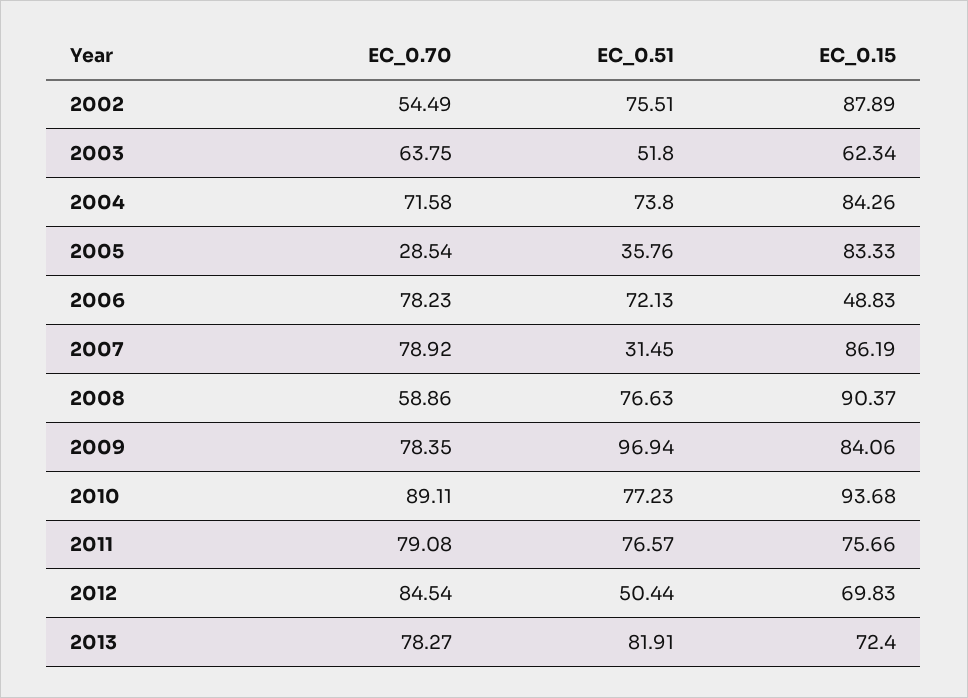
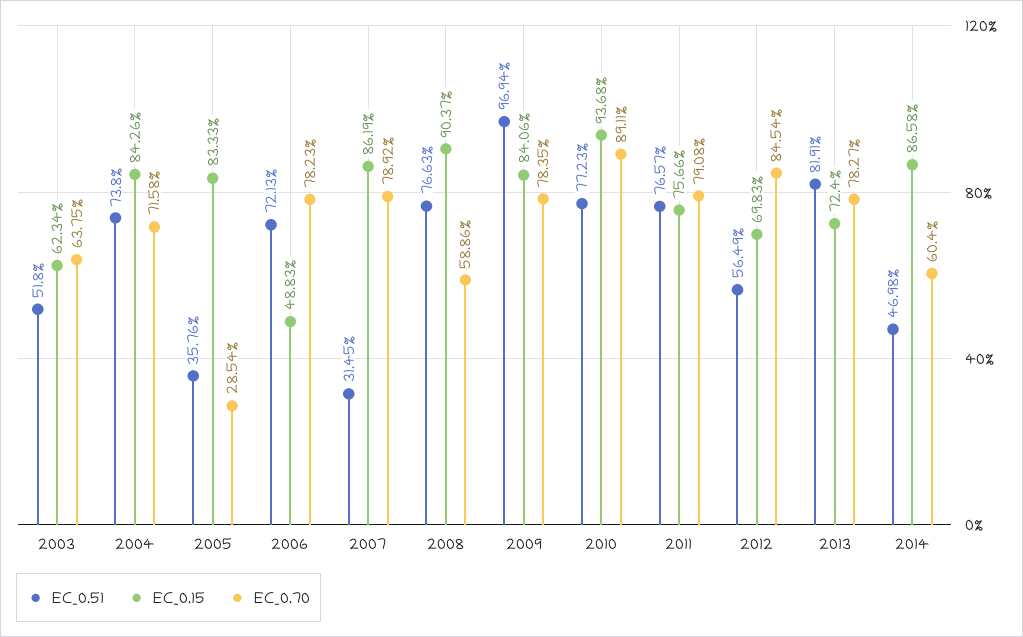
EC_0.70, 2002: 54.49 -> none
EC_0.51, 2002: 75.51 -> none
EC_0.15, 2002: 87.89 -> none
EC_0.51, 2012: 50.44 -> 56.49
EC_0.51, 2014: none -> 46.98
EC_0.15, 2014: none -> 86.58
EC_0.70, 2014: none -> 60.4

